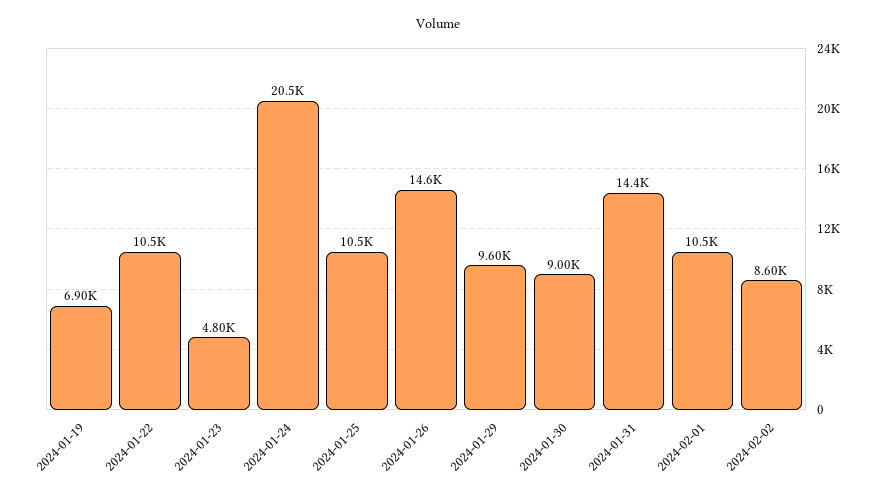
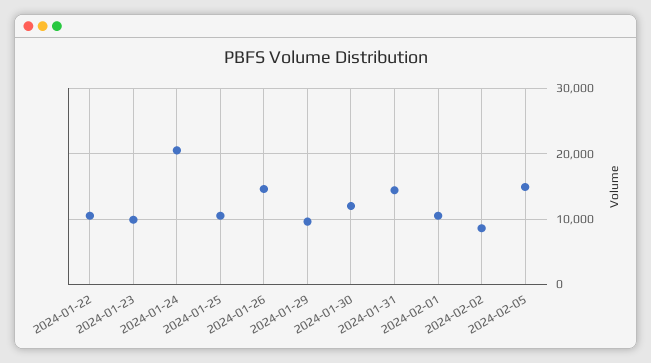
2024-01-19: 6900 -> none
2024-01-23: 4800 -> 10000
2024-01-30: 9000 -> 12000
2024-02-05: none -> 15000

